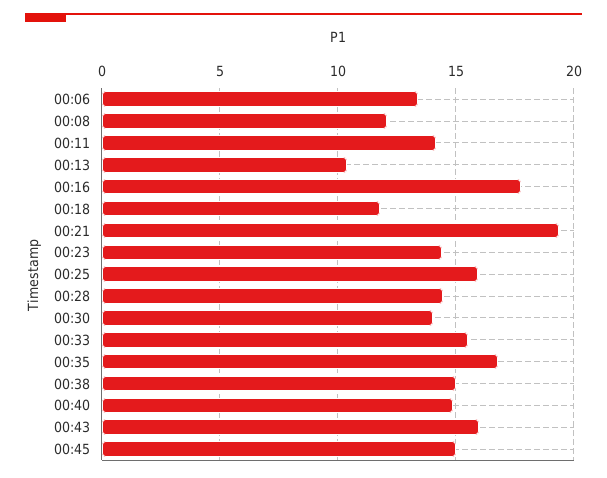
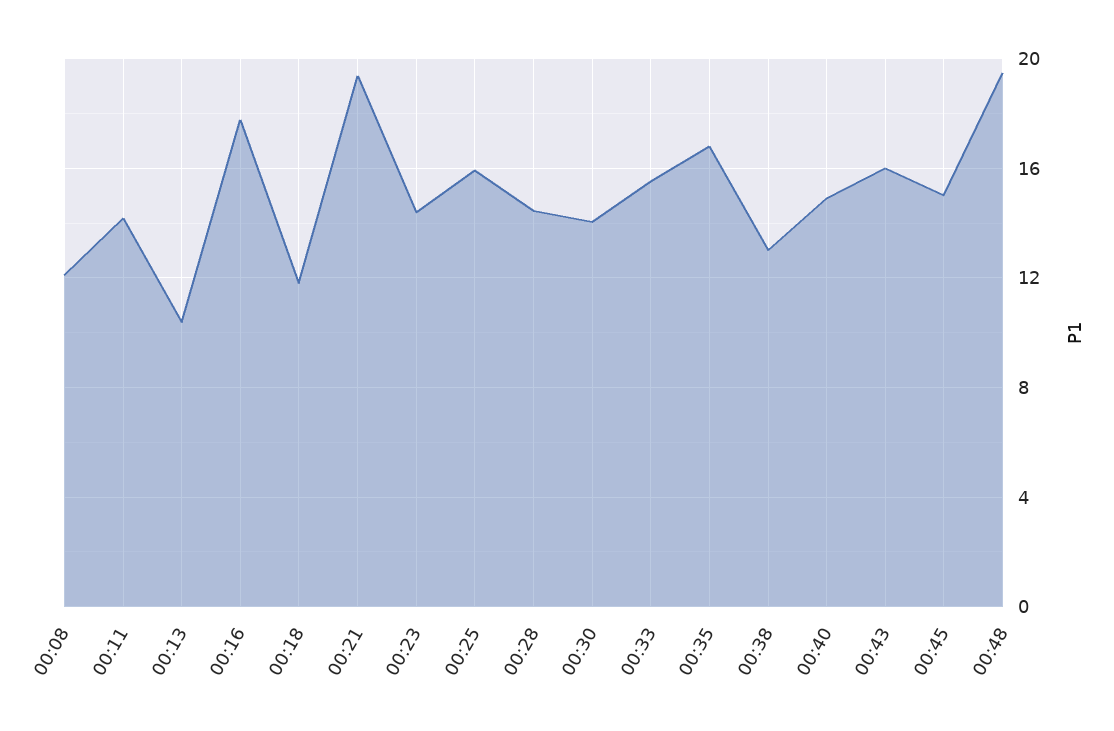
00:06: 13.5 -> none
00:38: 15 -> 13
00:48: none -> 19.5

